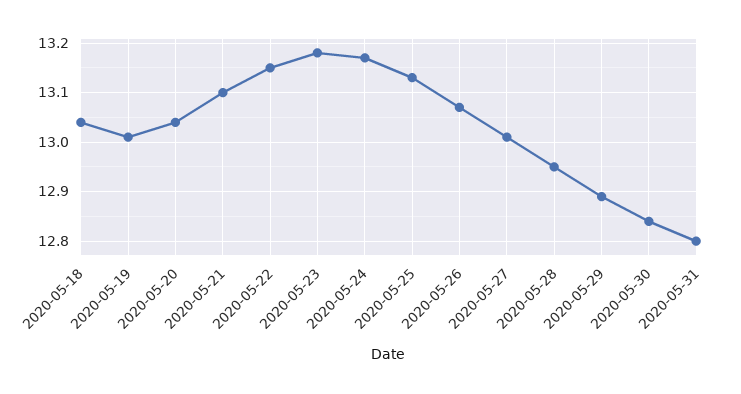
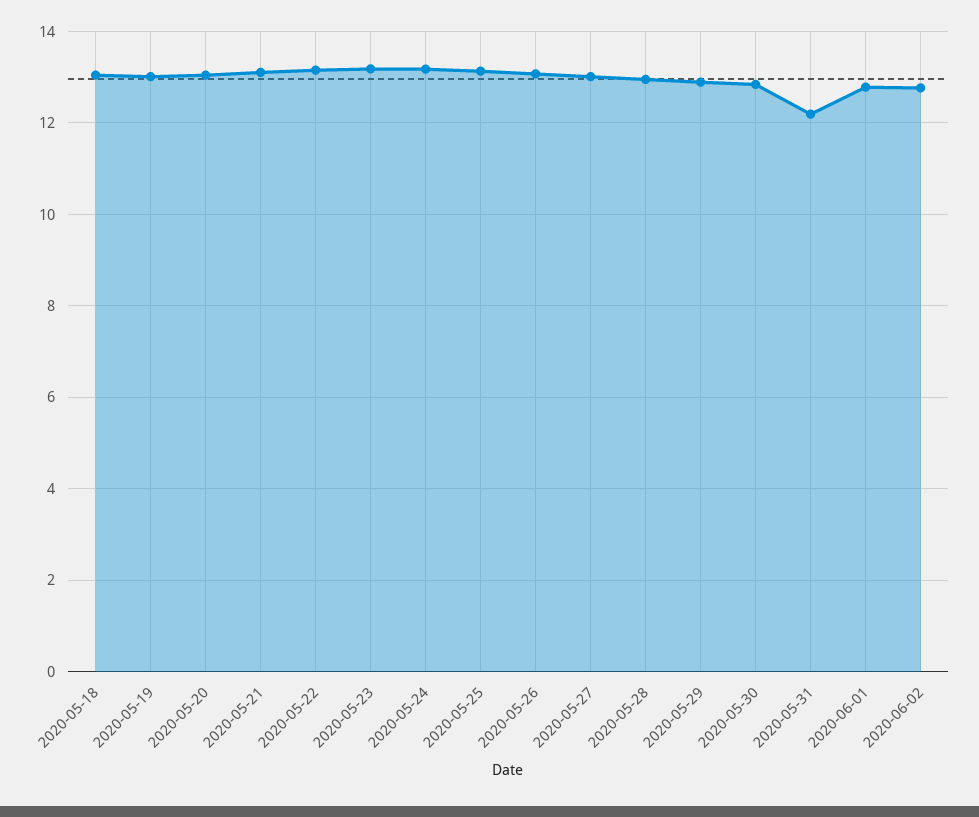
2020-05-31: 12.8 -> 12.2
2020-06-01: none -> 12.8
2020-06-02: none -> 12.8

